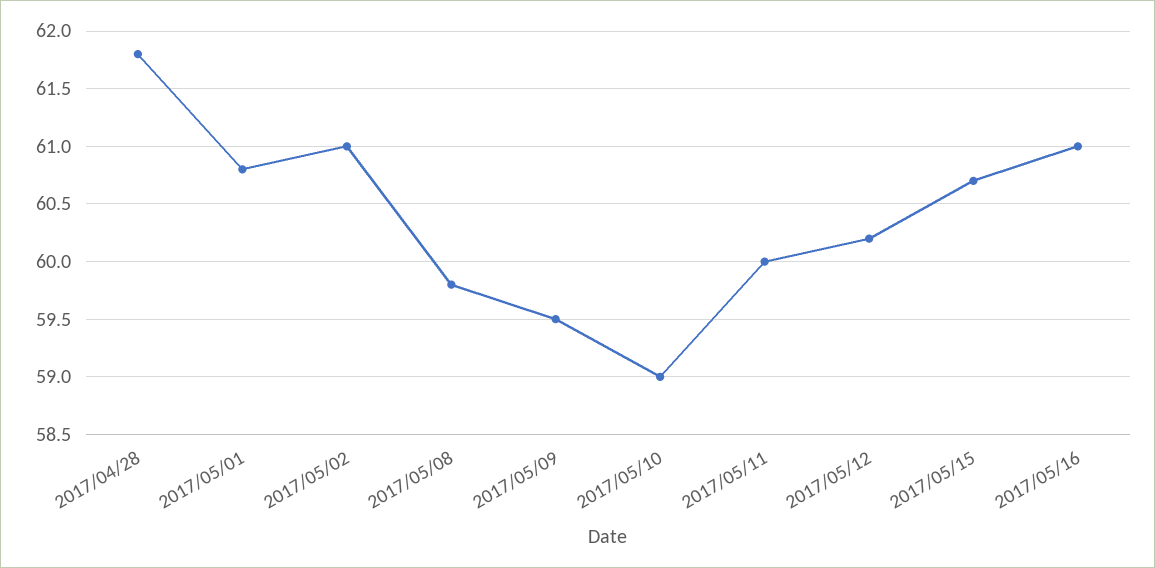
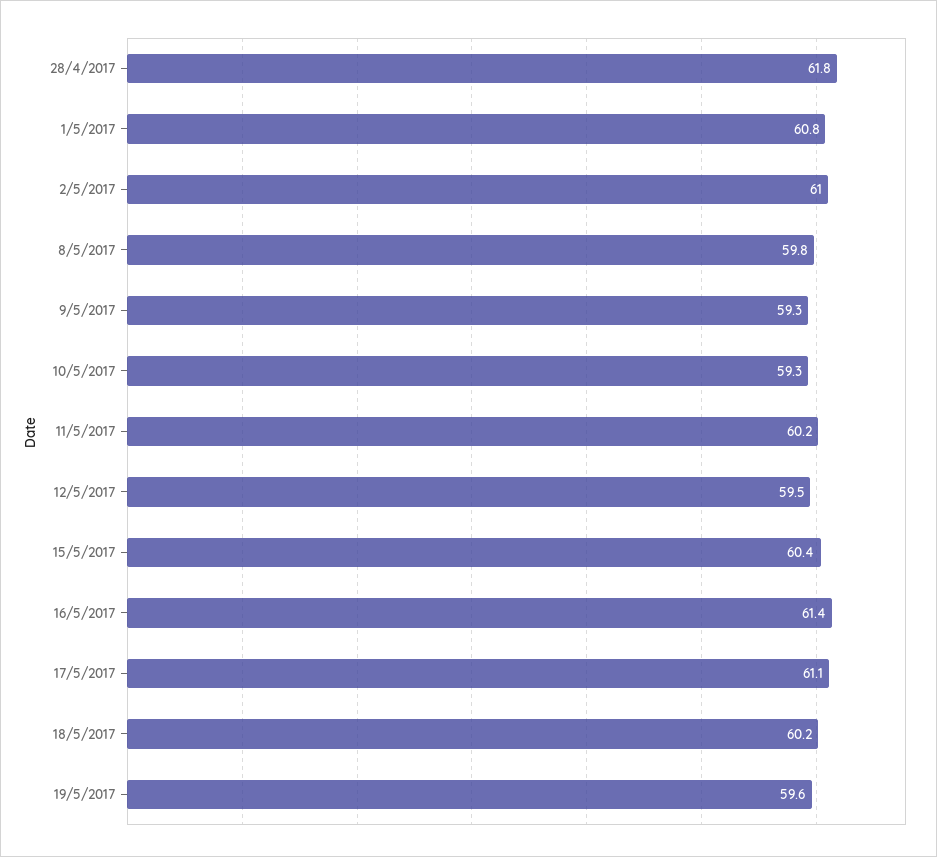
2017/05/09: 59.5 -> 59.3
2017/05/10: 59 -> 59.3
2017/05/11: 60 -> 60.2
2017/05/12: 60.2 -> 59.5
2017/05/15: 60.7 -> 60.4
2017/05/16: 61 -> 61.4
17/5/2017: none -> 61.1
18/5/2017: none -> 60.2
19/5/2017: none -> 59.6

